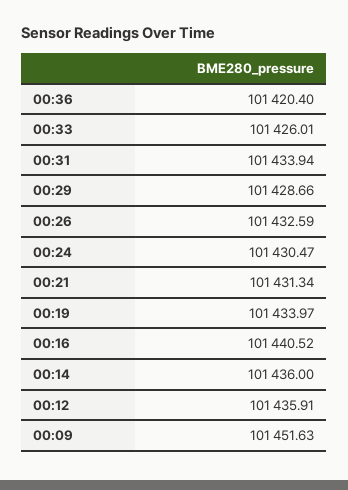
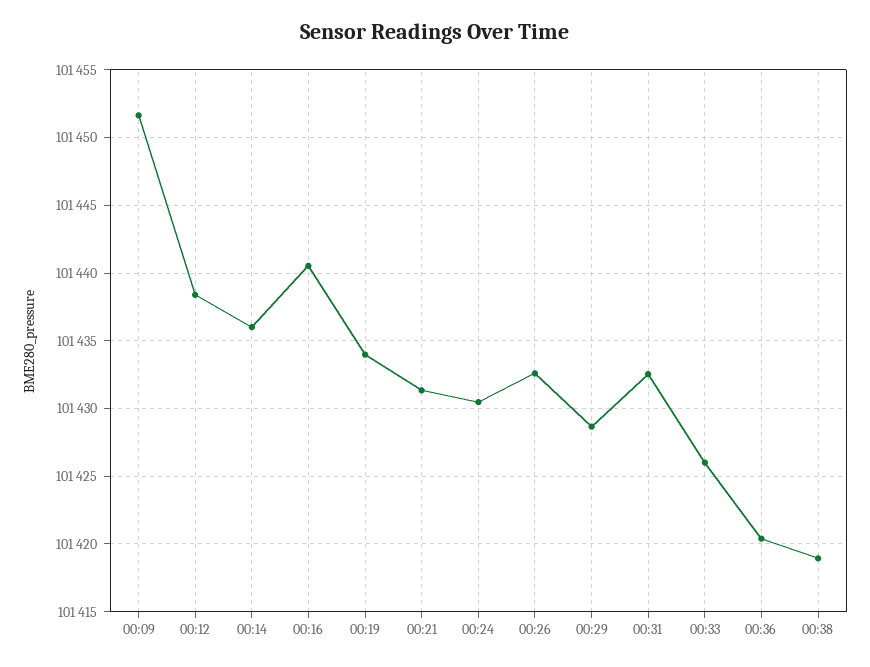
00:31: 101433.94 -> 101432.5
00:12: 101435.91 -> 101438.5
00:38: none -> 101419

